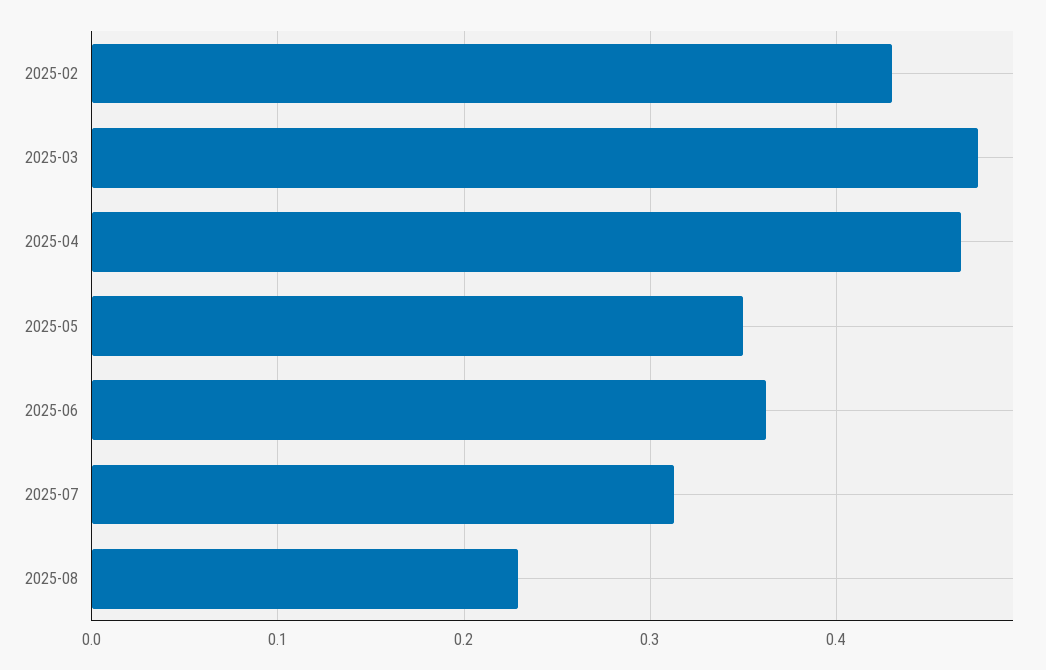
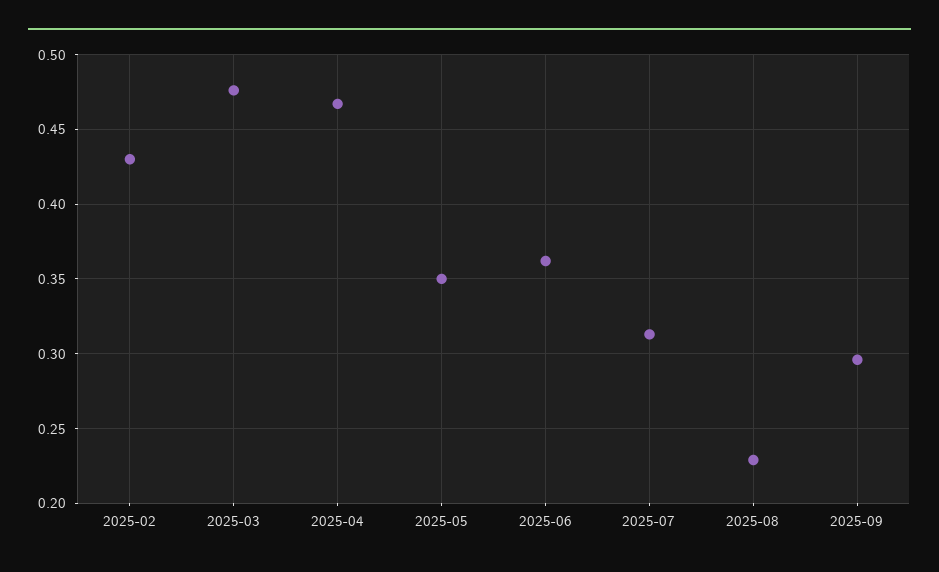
2025-09: none -> 0.295

